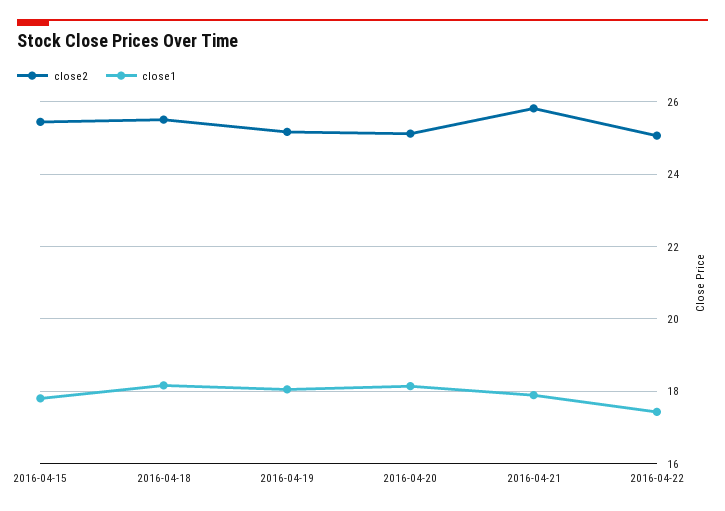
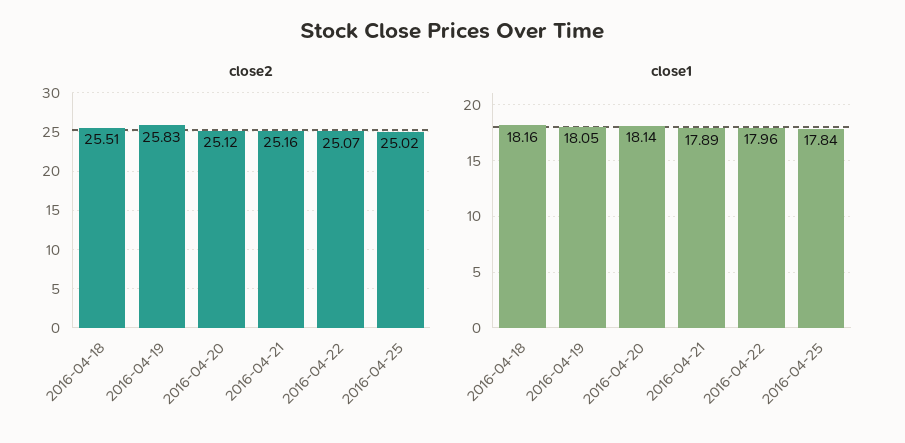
close2, 2016-04-15: 25.4 -> none
close1, 2016-04-15: 17.8 -> none
close2, 2016-04-19: 25.2 -> 25.83
close2, 2016-04-21: 25.8 -> 25.16
close1, 2016-04-22: 17.4 -> 17.96
close2, 2016-04-25: none -> 25.02
close1, 2016-04-25: none -> 17.84

